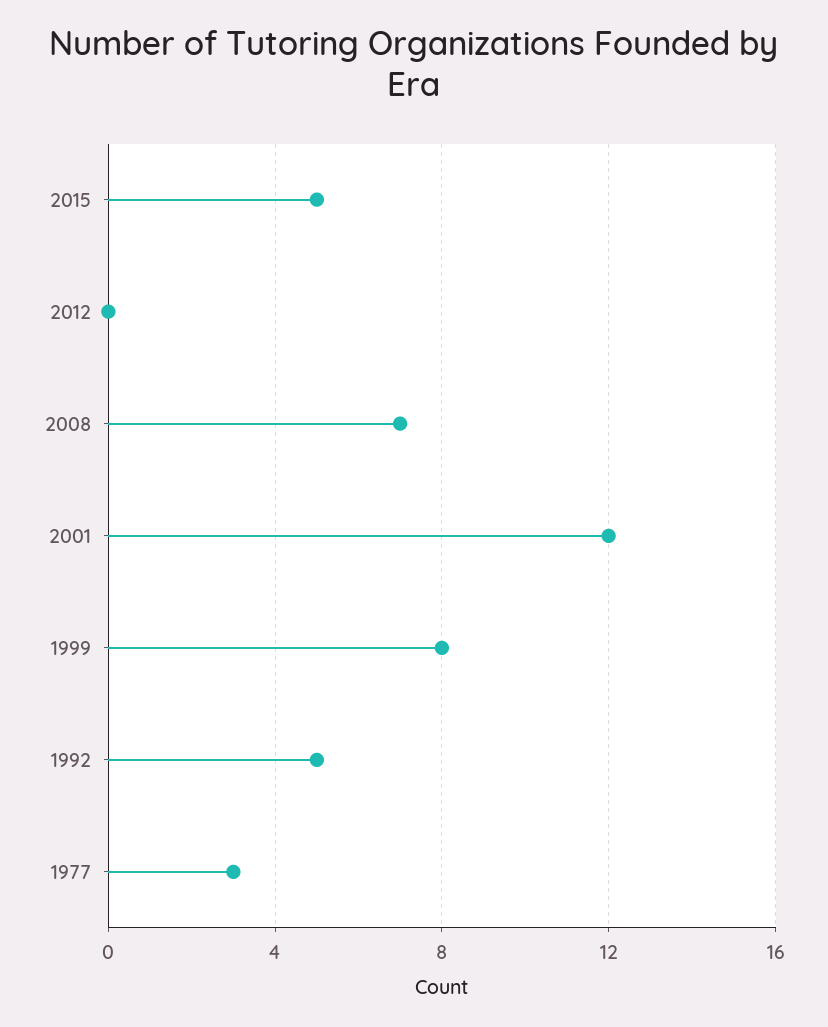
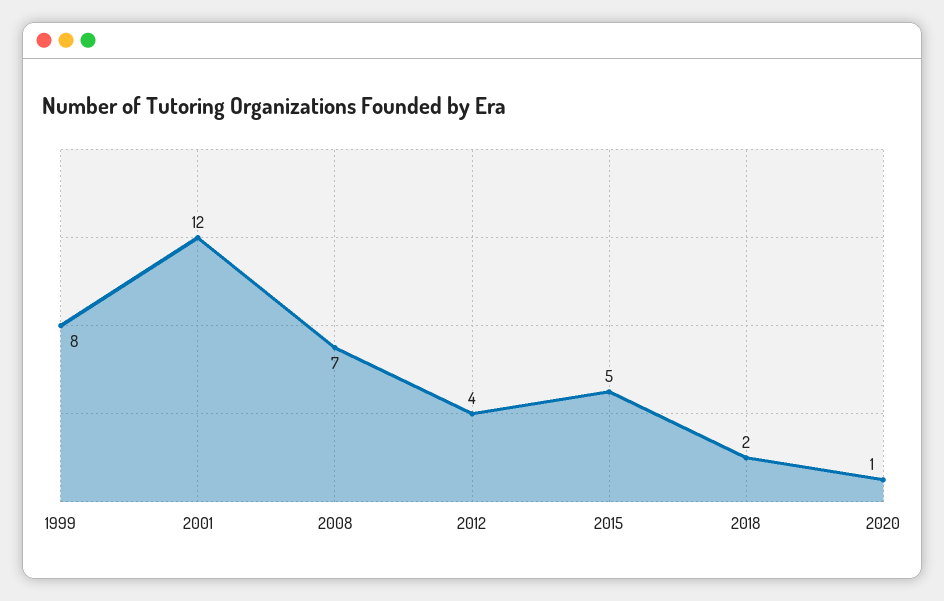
2012: 0 -> 4
1992: 5 -> none
1977: 3 -> none
2018: none -> 2
2020: none -> 1

